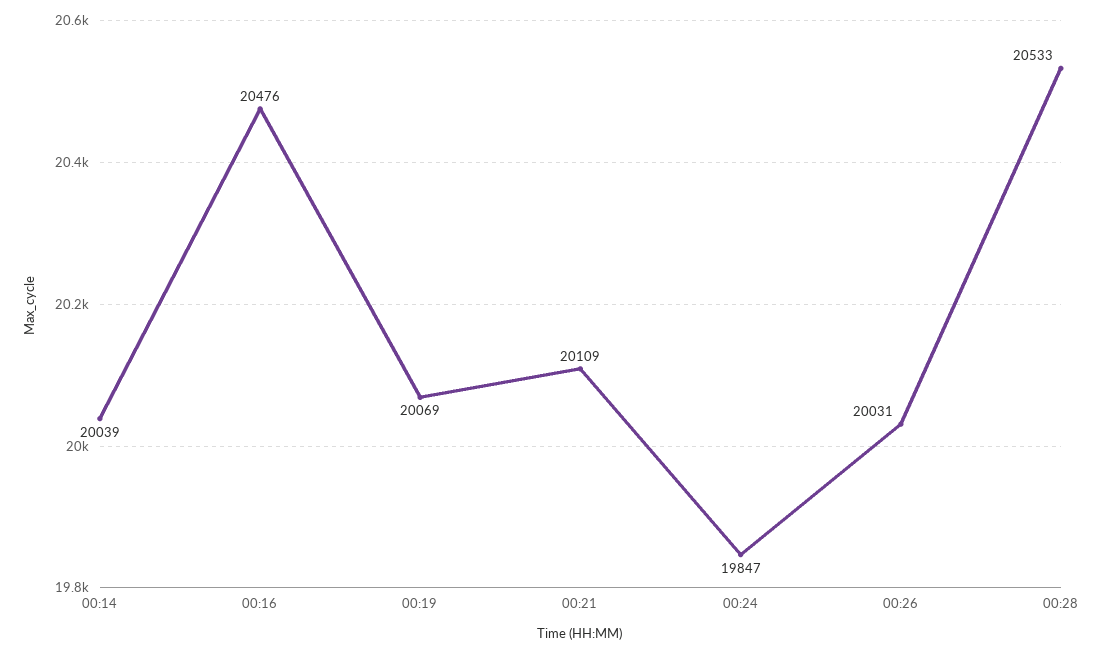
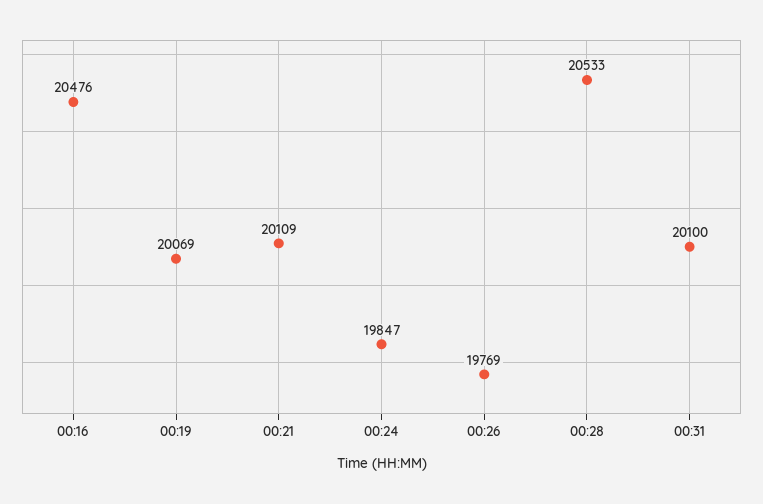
00:14: 20039 -> none
00:26: 20031 -> 19769
00:31: none -> 20100

